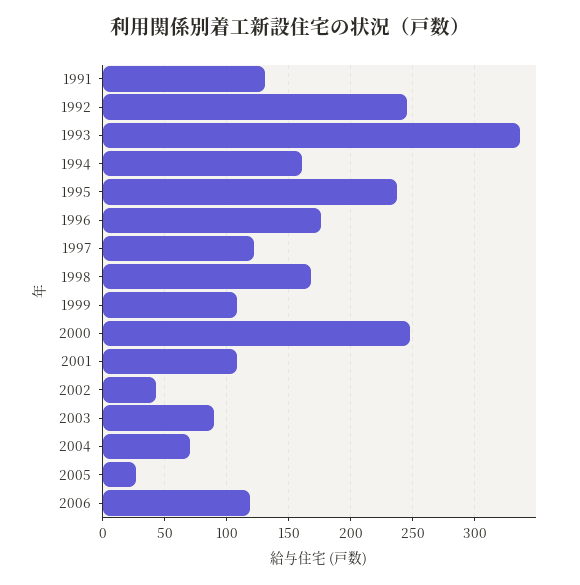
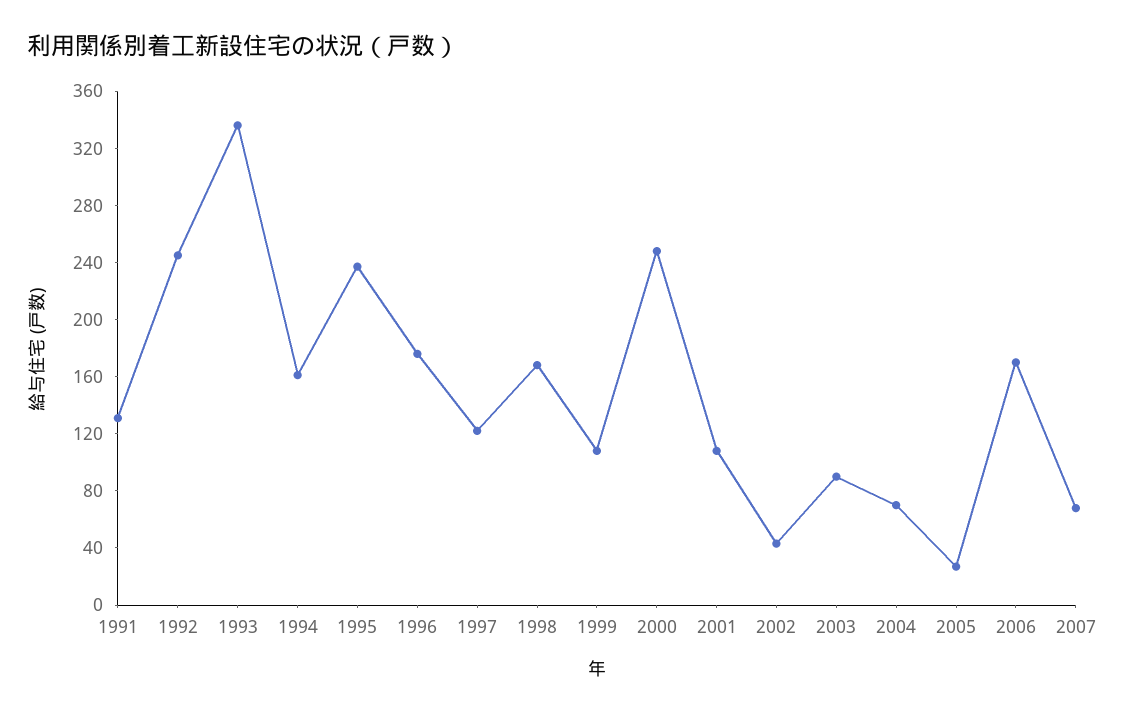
2006: 120 -> 170
2007: none -> 70

